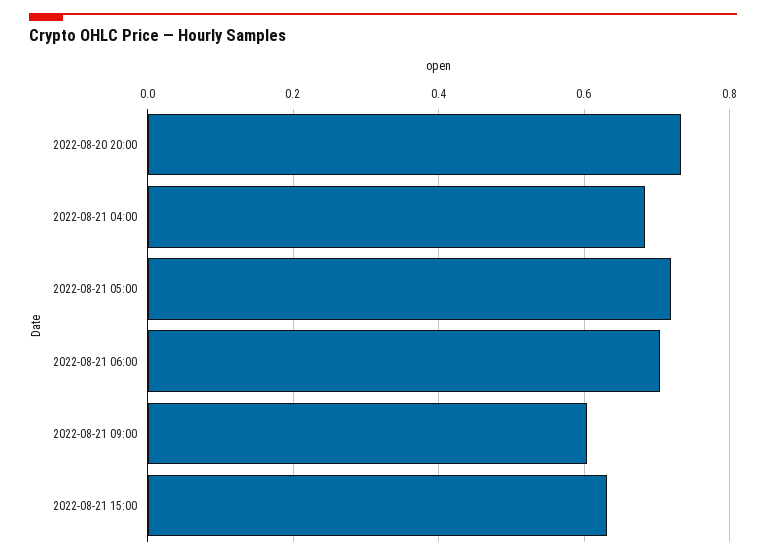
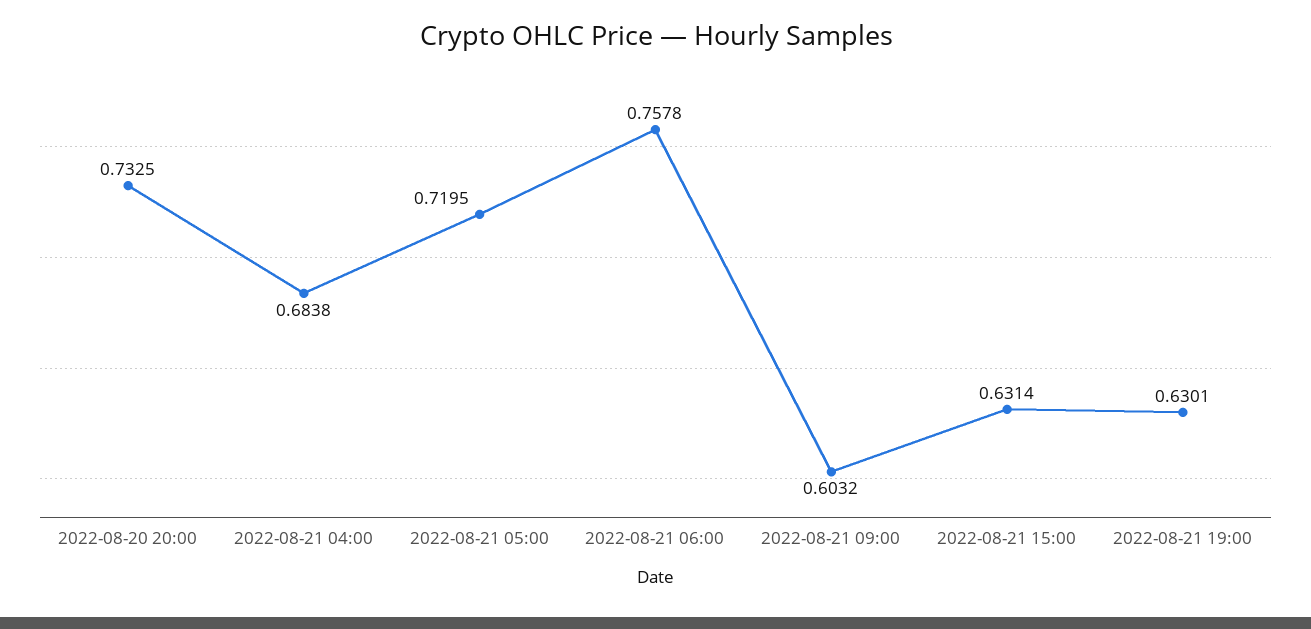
2022-08-21 06:00: 0.7 -> 0.7578
2022-08-21 19:00: none -> 0.6301

